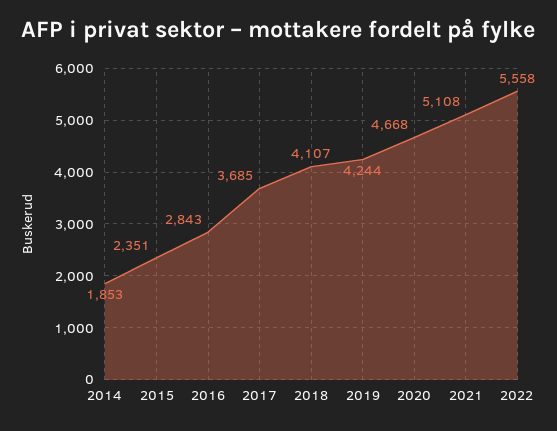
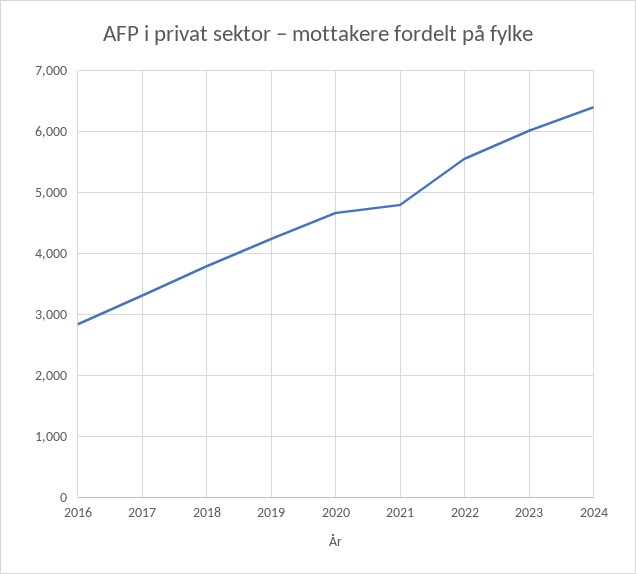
2014: 1853 -> none
2015: 2351 -> none
2017: 3685 -> 3300
2018: 4107 -> 3800
2021: 5108 -> 4800
2023: none -> 6000
2024: none -> 6400

